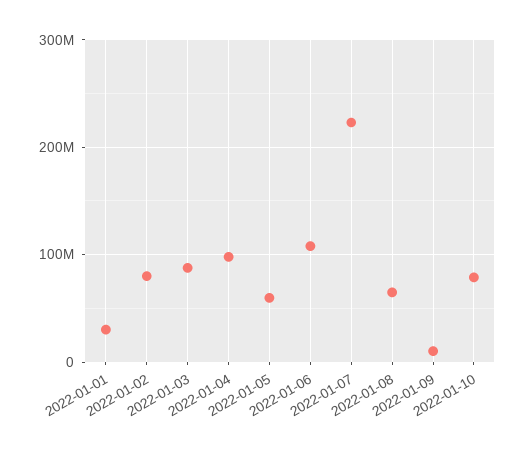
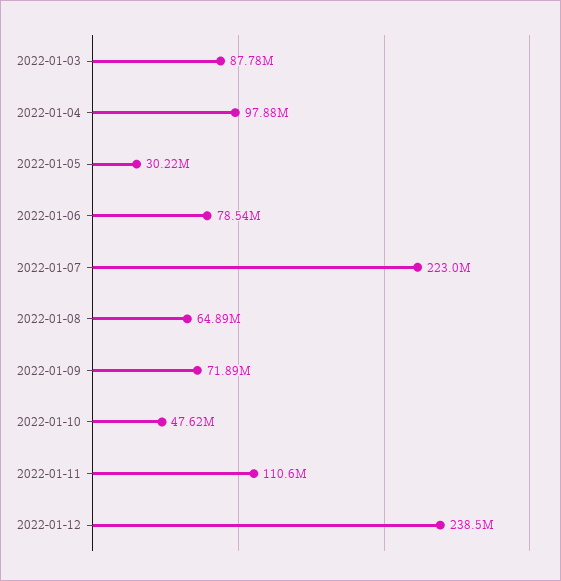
2022-01-01: 30000000 -> none
2022-01-02: 80000000 -> none
2022-01-05: 60000000 -> 30220000
2022-01-06: 110000000 -> 78540000
2022-01-09: 10000000 -> 71890000
2022-01-10: 80000000 -> 47620000
2022-01-11: none -> 110600000
2022-01-12: none -> 238500000

